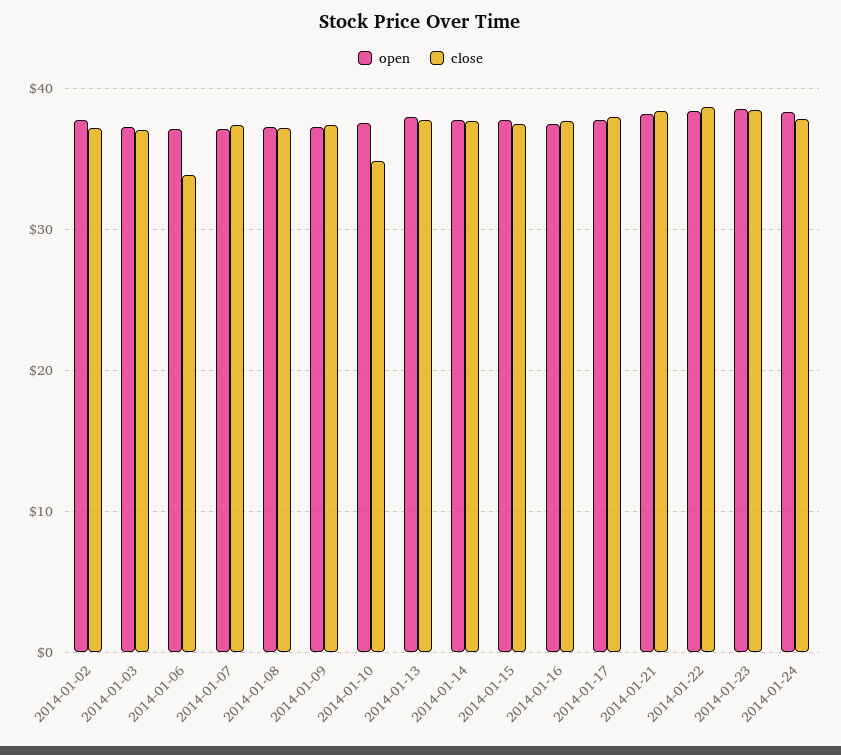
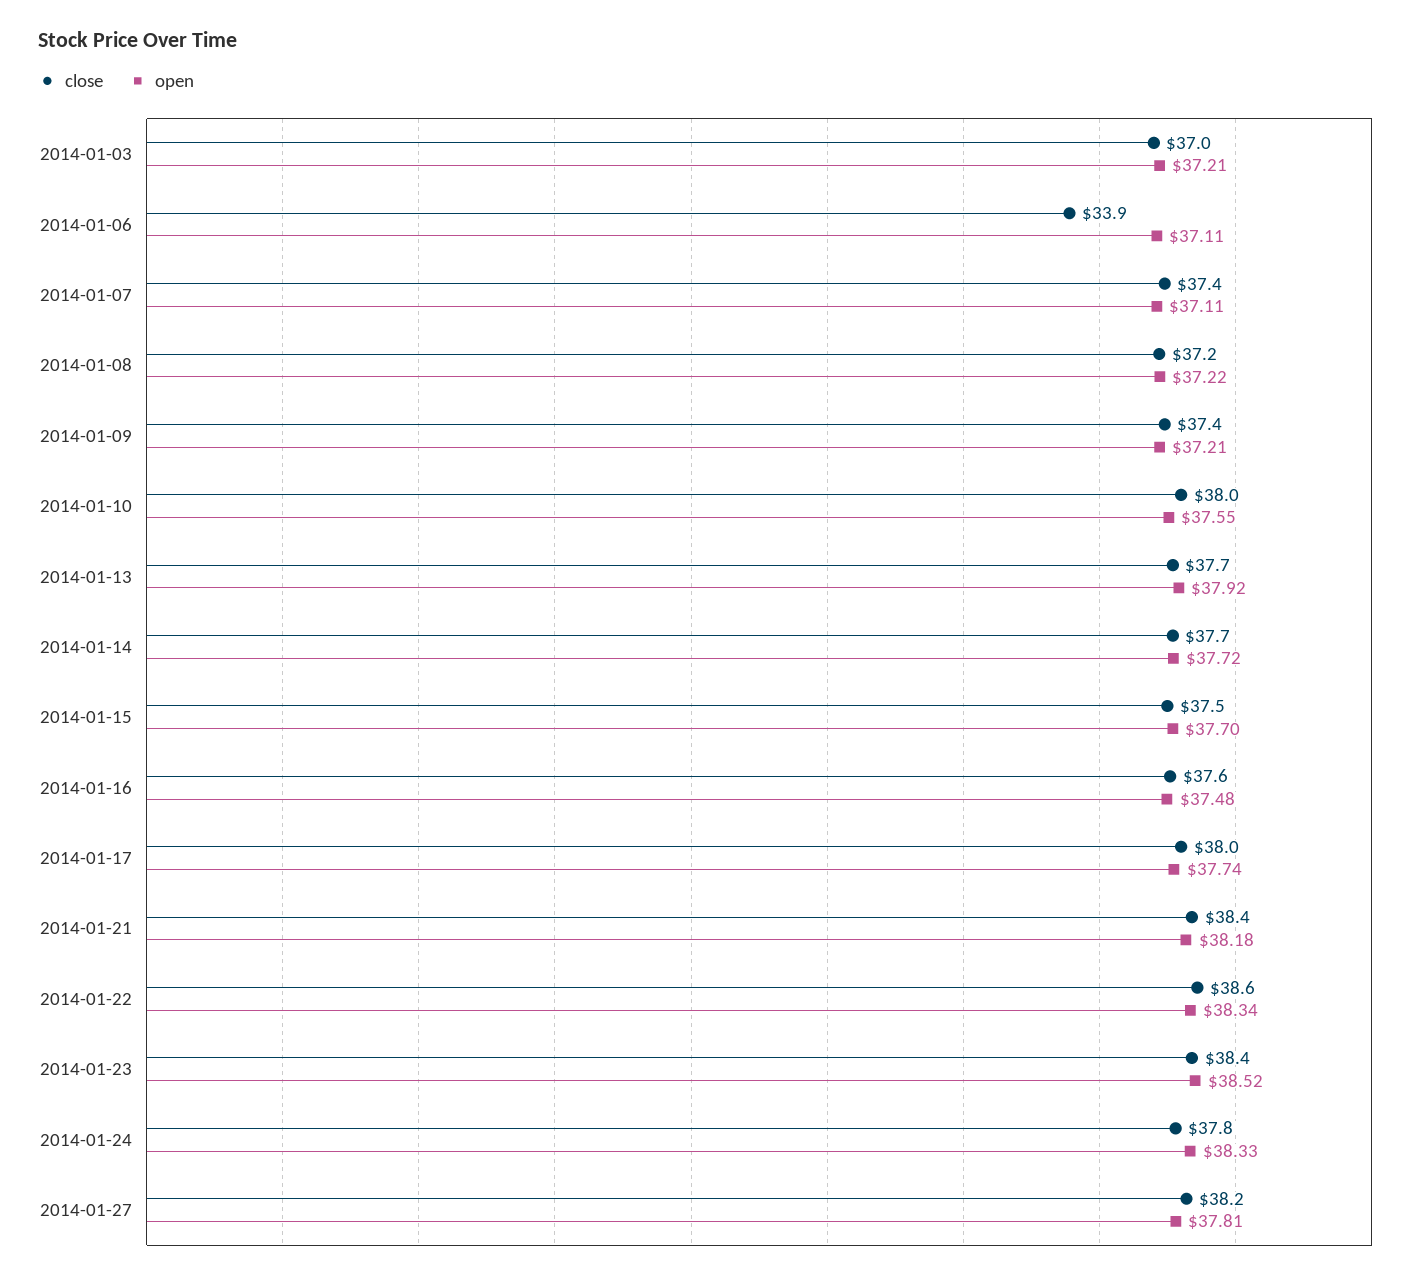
open, 2014-01-02: 38 -> none
close, 2014-01-02: 37 -> none
close, 2014-01-10: 35 -> 38
close, 2014-01-27: none -> 38.2
open, 2014-01-27: none -> 37.81

